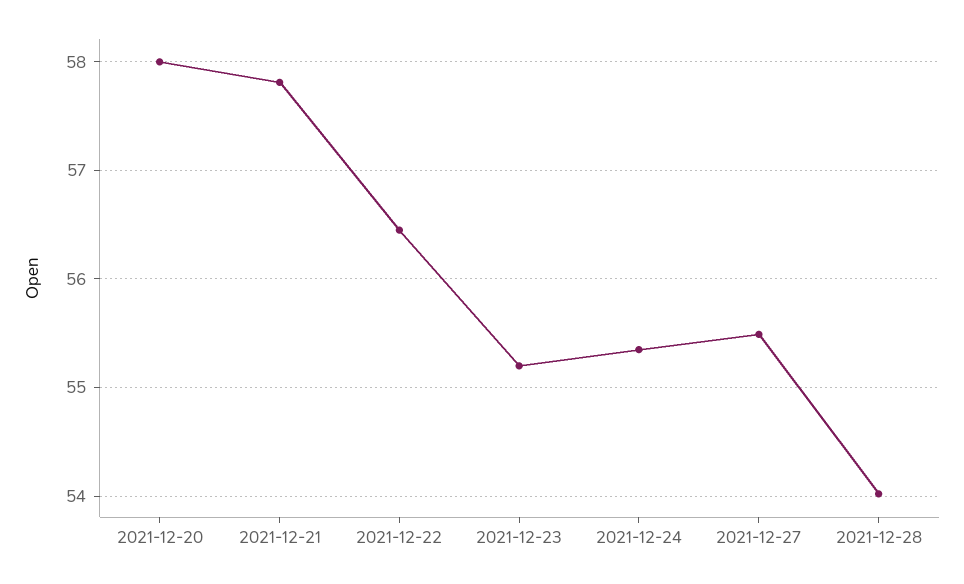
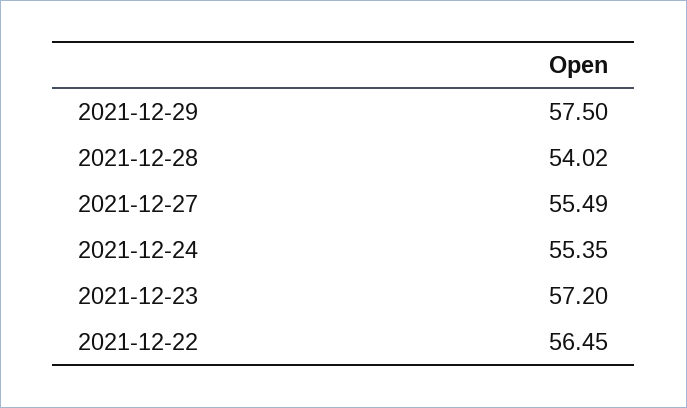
2021-12-20: 58 -> none
2021-12-21: 57.8 -> none
2021-12-23: 55.2 -> 57.2
2021-12-29: none -> 57.5

